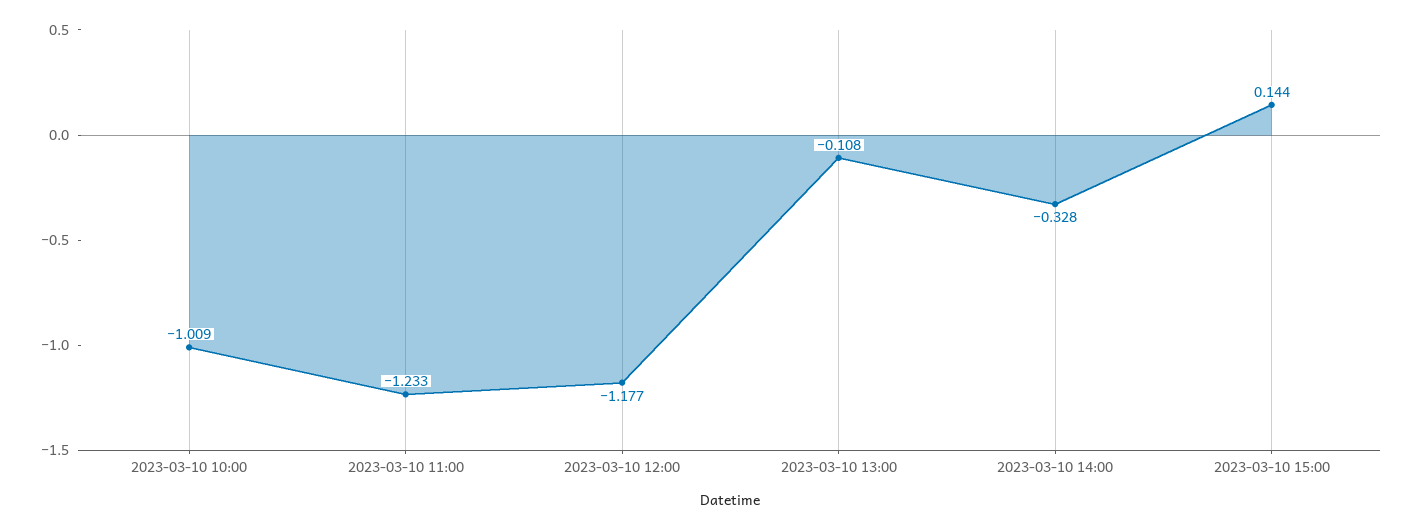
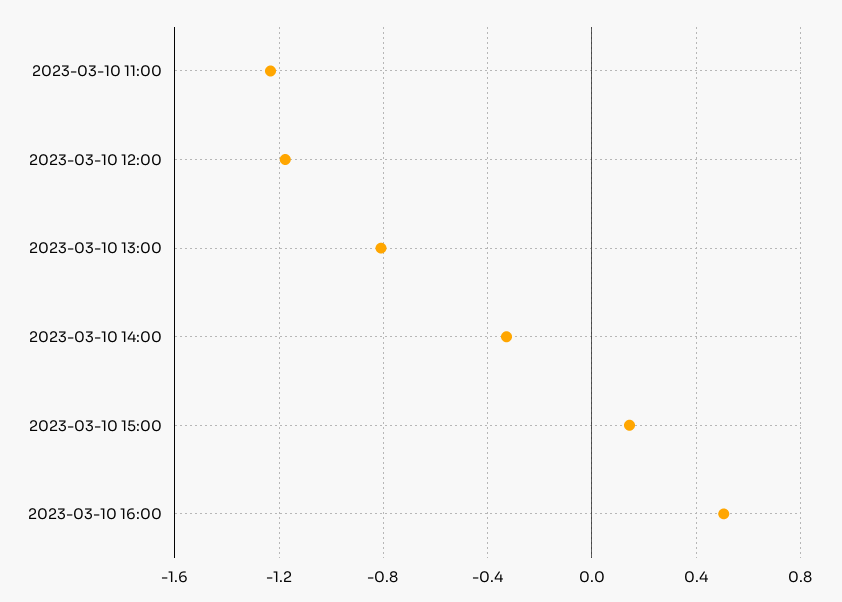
2023-03-10 10:00: -1.009 -> none
2023-03-10 13:00: -0.108 -> -0.8
2023-03-10 16:00: none -> 0.5

